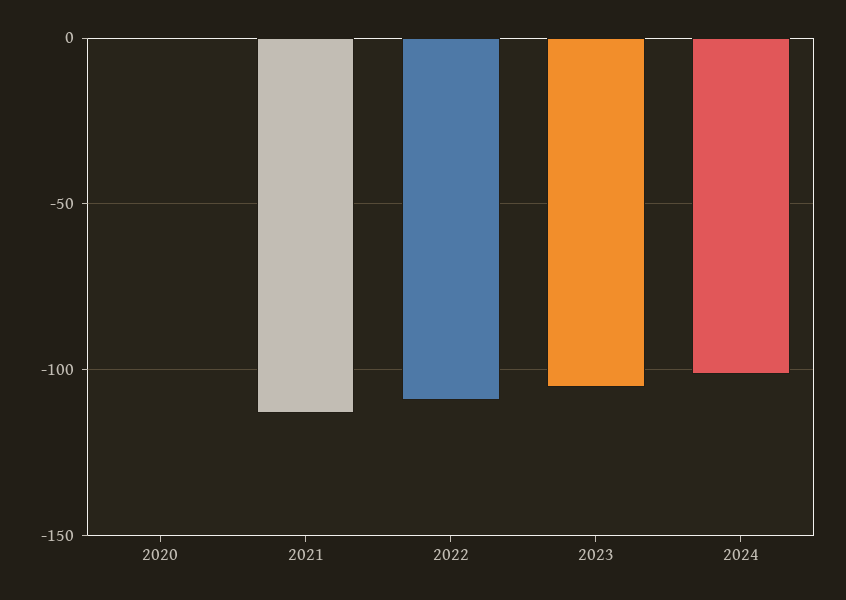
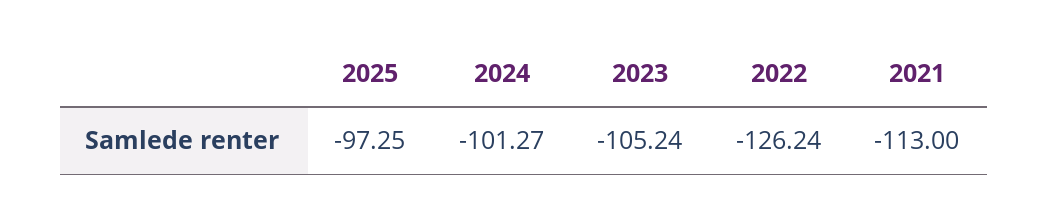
2020: 0 -> none
2022: -110 -> -126.24
2025: none -> -97.25

